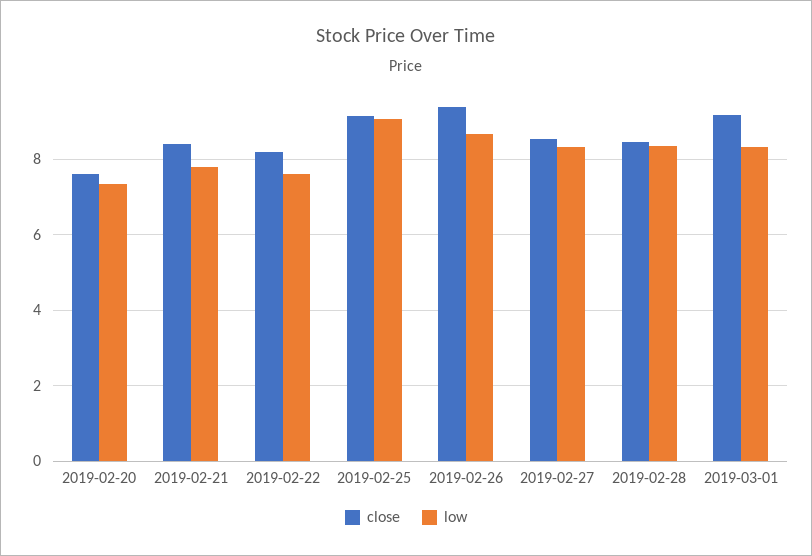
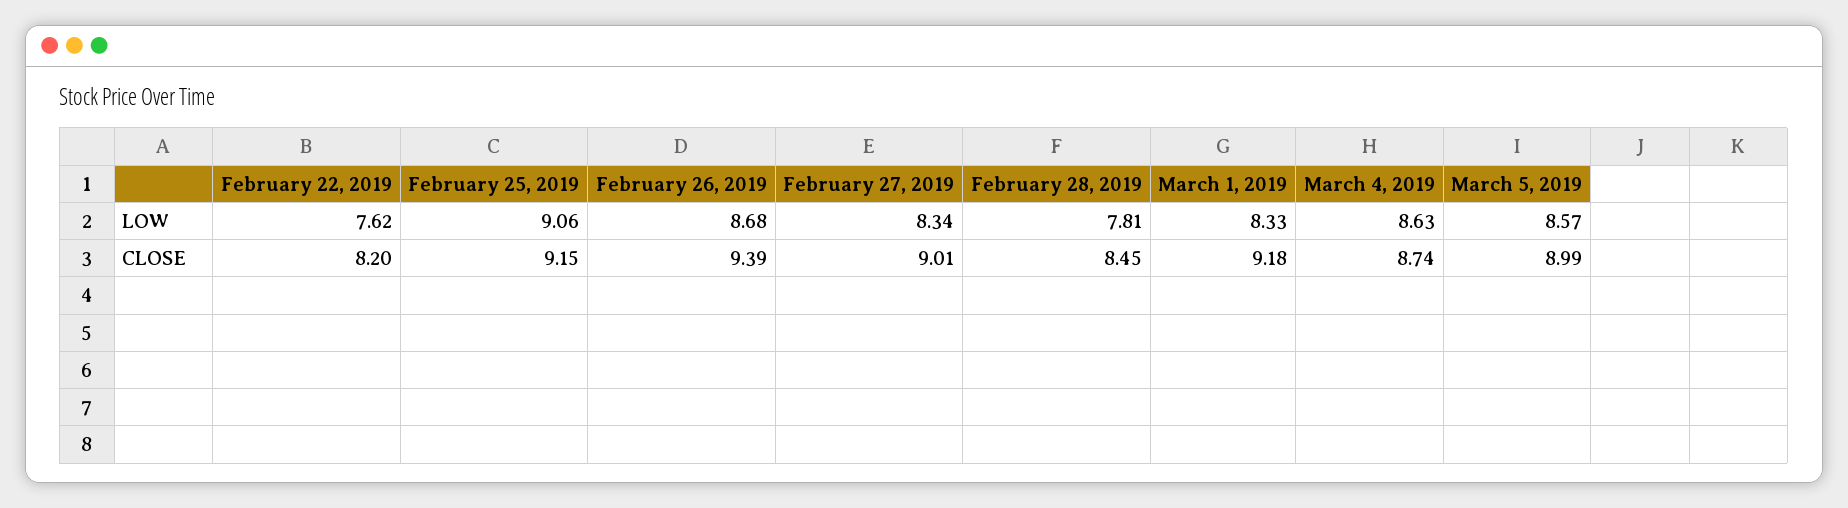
close, 2019-02-20: 7.6 -> none
low, 2019-02-20: 7.4 -> none
close, 2019-02-21: 8.4 -> none
low, 2019-02-21: 7.8 -> none
close, 2019-02-27: 8.6 -> 9.01
low, 2019-02-28: 8.4 -> 7.81
low, March 4, 2019: none -> 8.63
low, March 5, 2019: none -> 8.57
close, March 4, 2019: none -> 8.74
close, March 5, 2019: none -> 8.99

